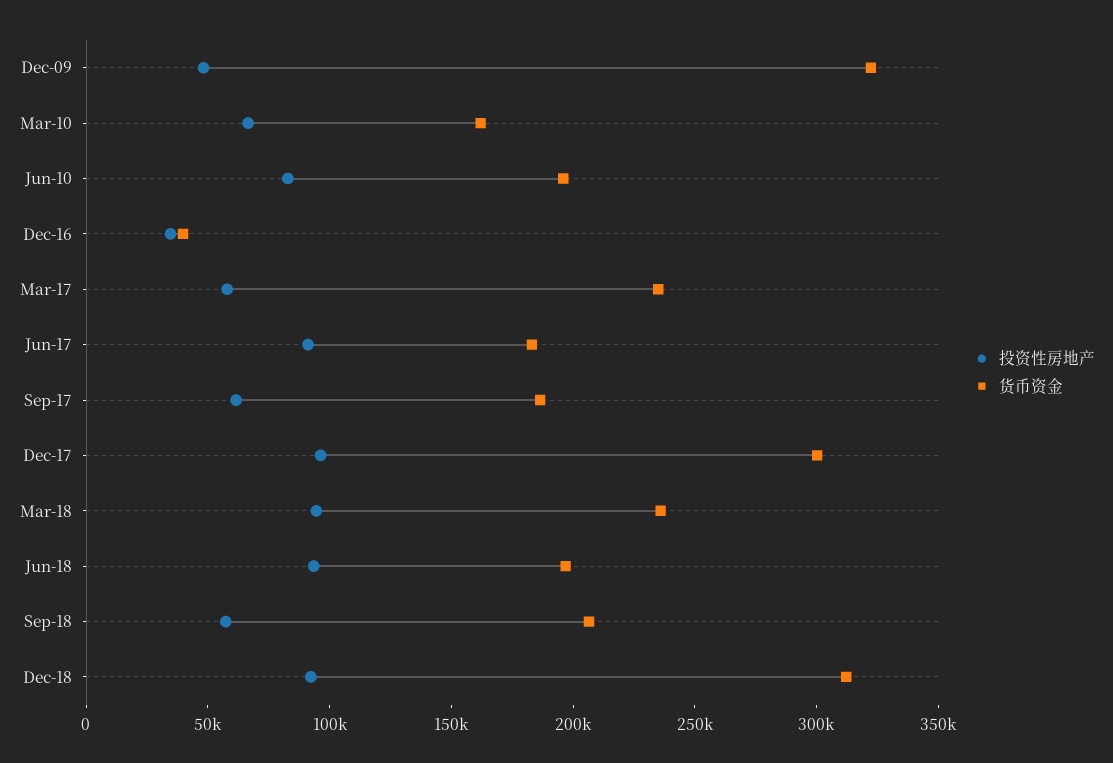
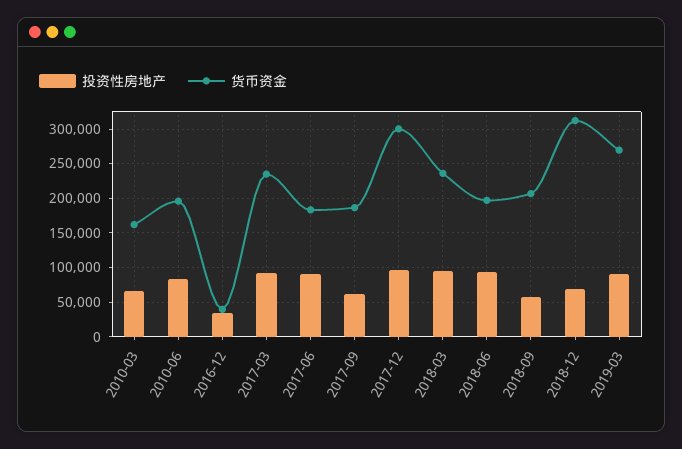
投资性房地产, Dec-09: 50000 -> none
货币资金, Dec-09: 320000 -> none
投资性房地产, Mar-17: 60000 -> 90000
投资性房地产, Dec-18: 90000 -> 70000
投资性房地产, 2019-03: none -> 90000
货币资金, 2019-03: none -> 270000

